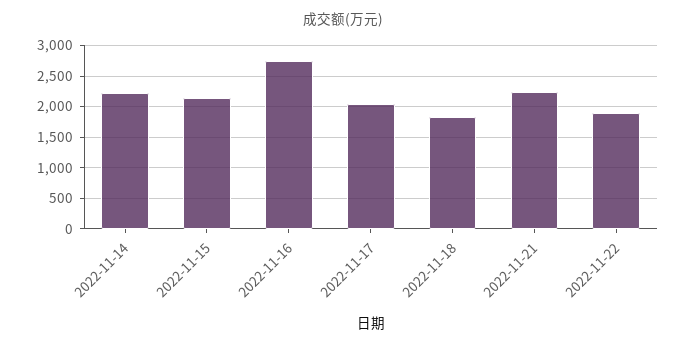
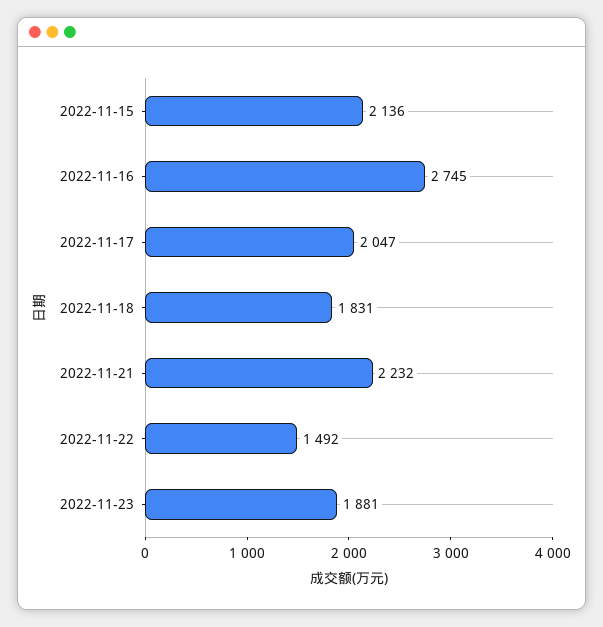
2022-11-14: 2200 -> none
2022-11-22: 1900 -> 1492
2022-11-23: none -> 1881

